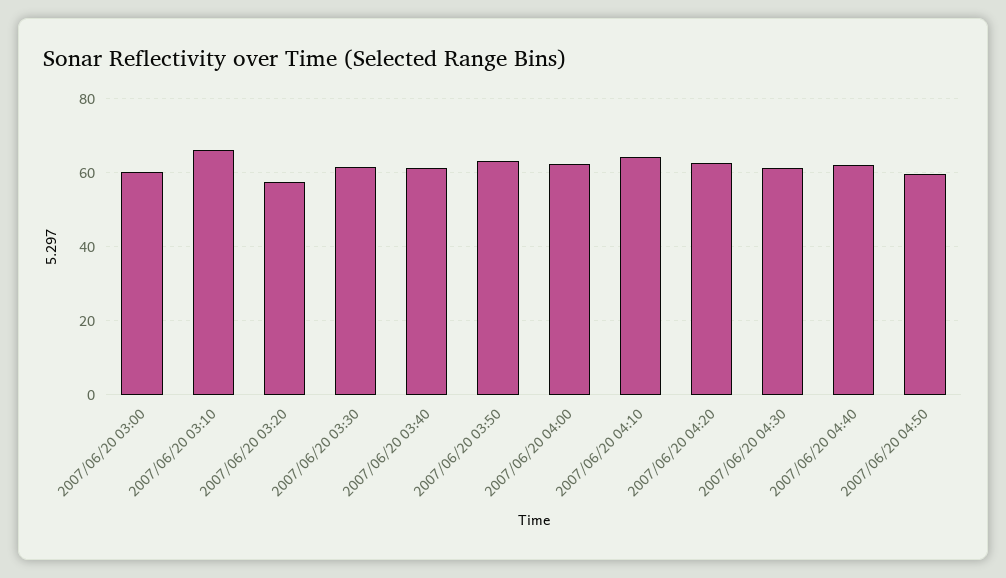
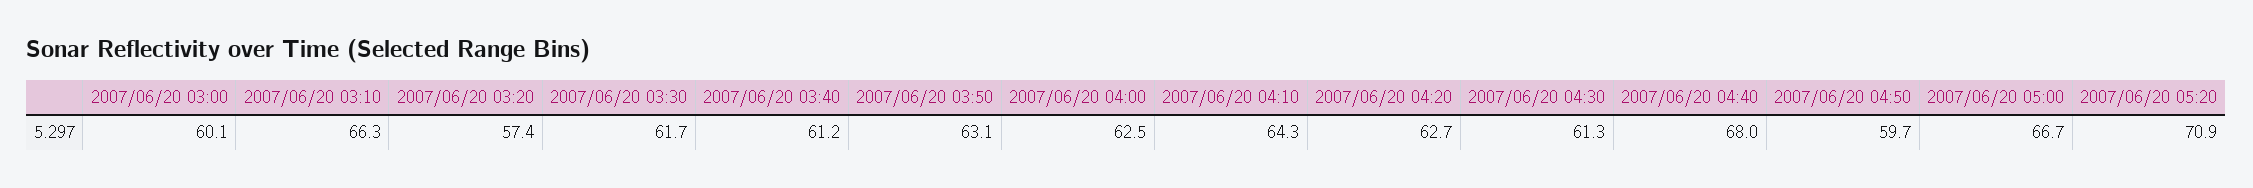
2007/06/20 04:40: 62 -> 68
2007/06/20 05:00: none -> 66.7
2007/06/20 05:20: none -> 70.9

